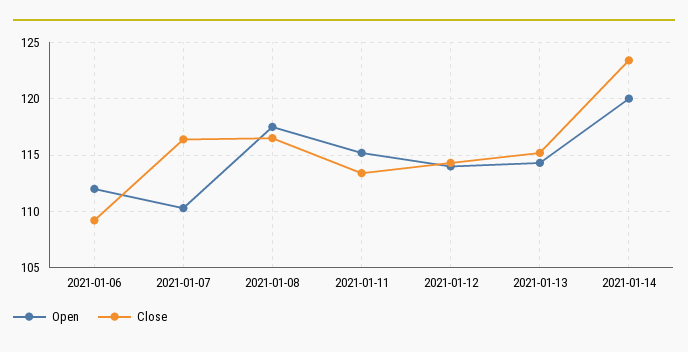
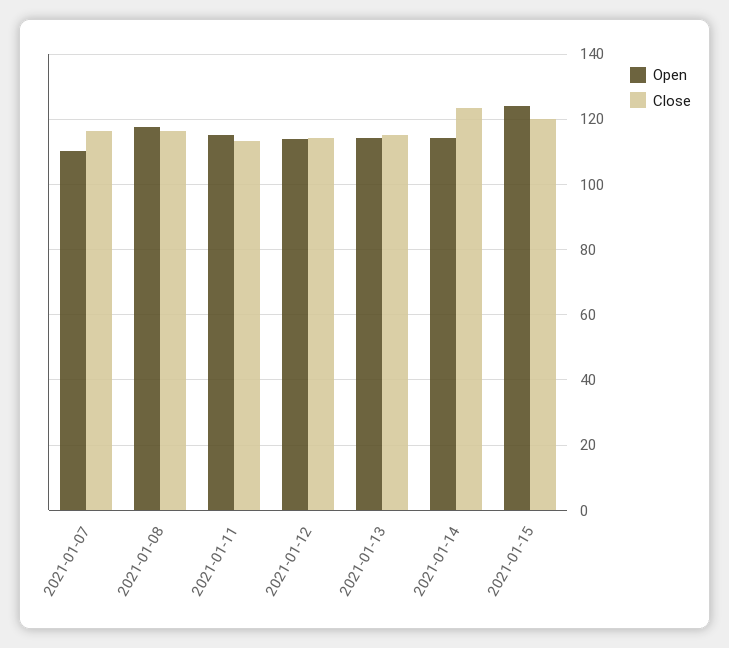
Open, 2021-01-06: 112 -> none
Close, 2021-01-06: 109 -> none
Open, 2021-01-14: 120 -> 114
Open, 2021-01-15: none -> 124
Close, 2021-01-15: none -> 120

